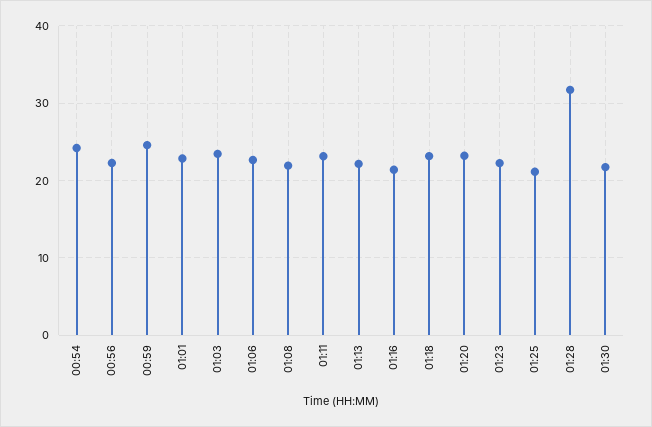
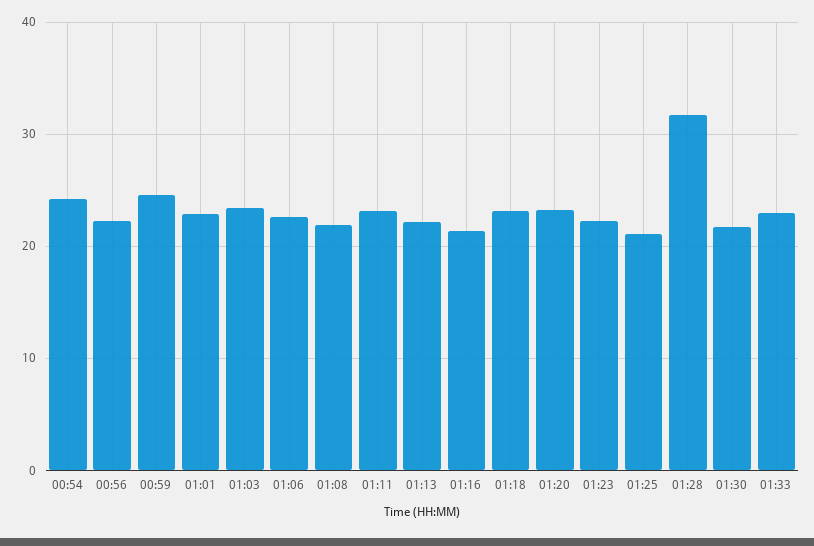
01:33: none -> 23

